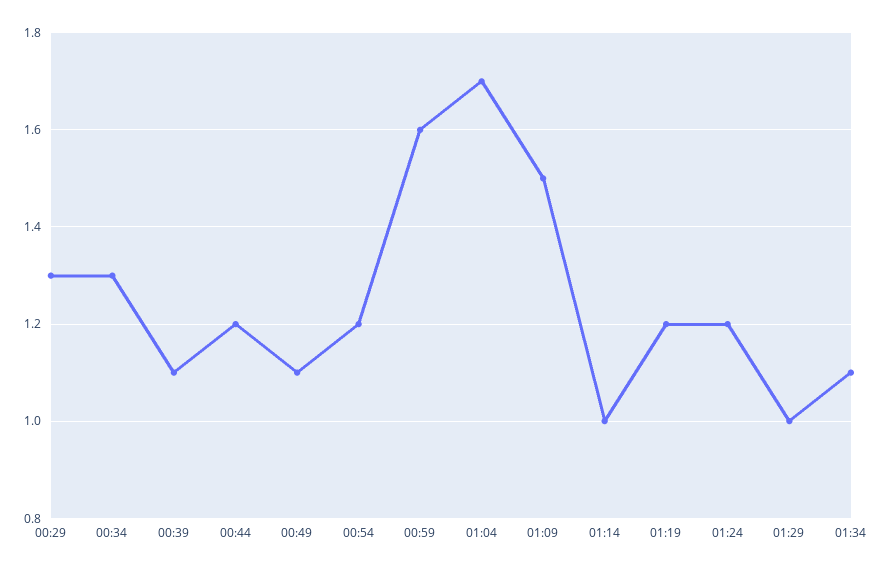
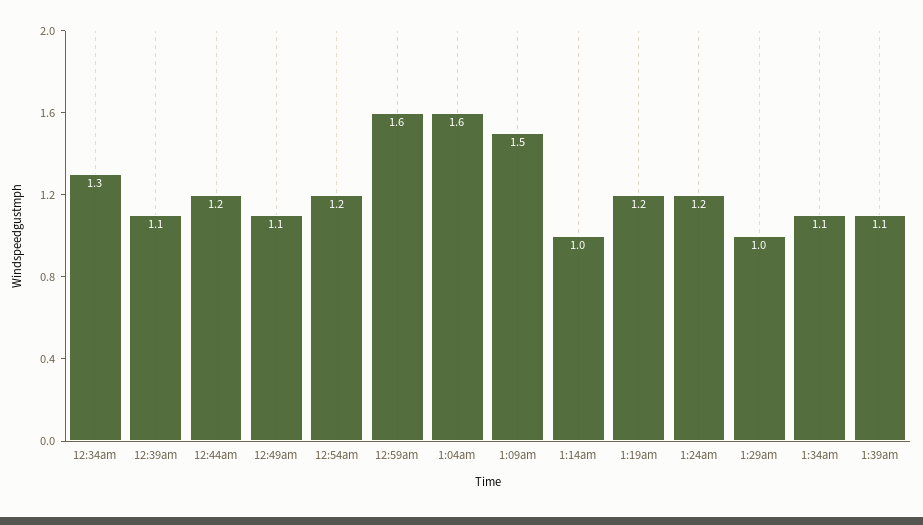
00:29: 1.3 -> none
01:04: 1.7 -> 1.6
1:39am: none -> 1.1

